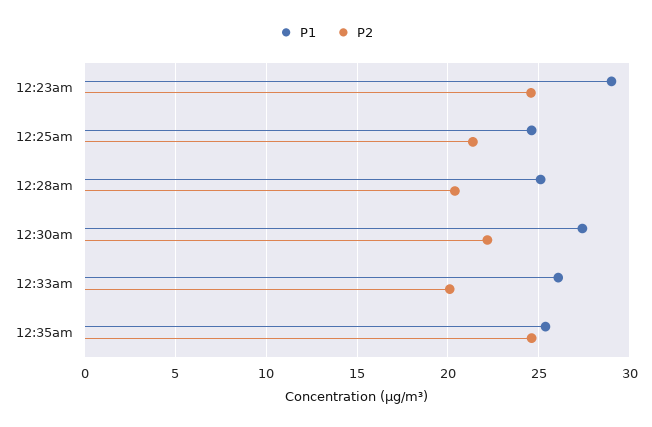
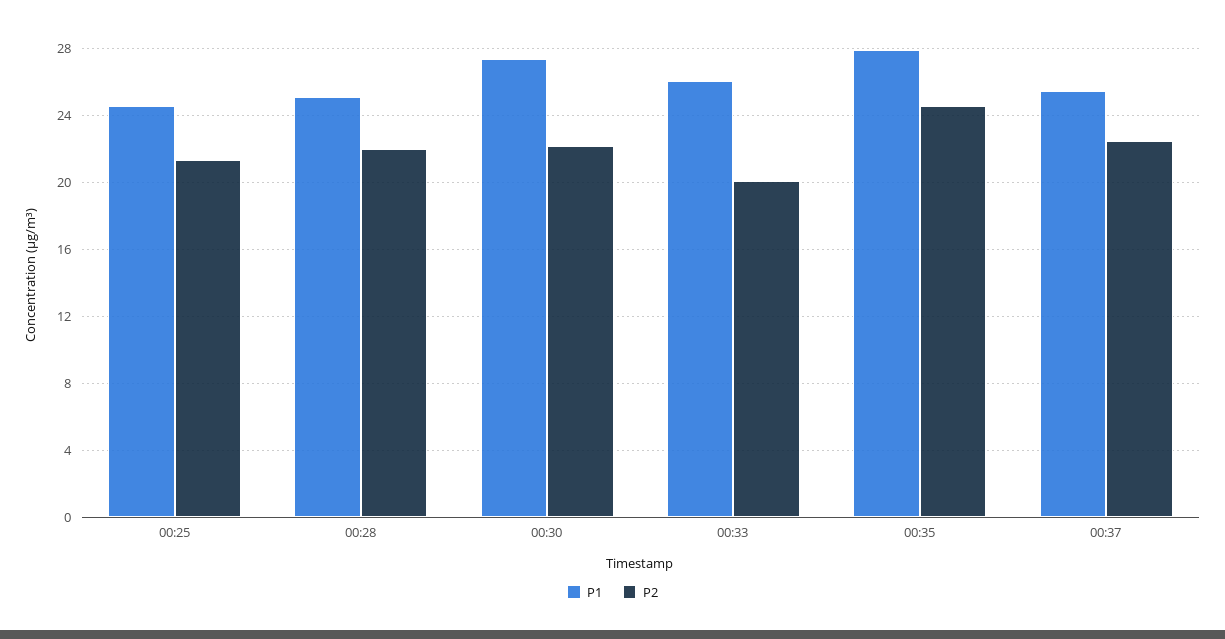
P1, 12:23am: 29 -> none
P2, 12:23am: 24.5 -> none
P2, 12:28am: 20.5 -> 22
P1, 12:35am: 25.5 -> 28
P1, 00:37: none -> 25.5
P2, 00:37: none -> 22.5

